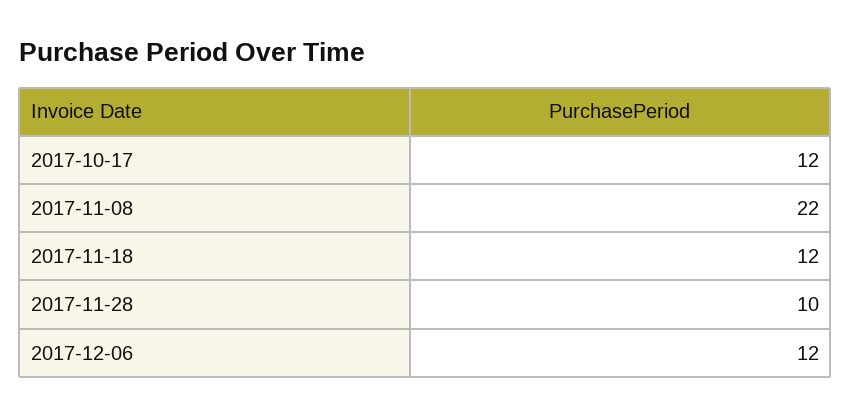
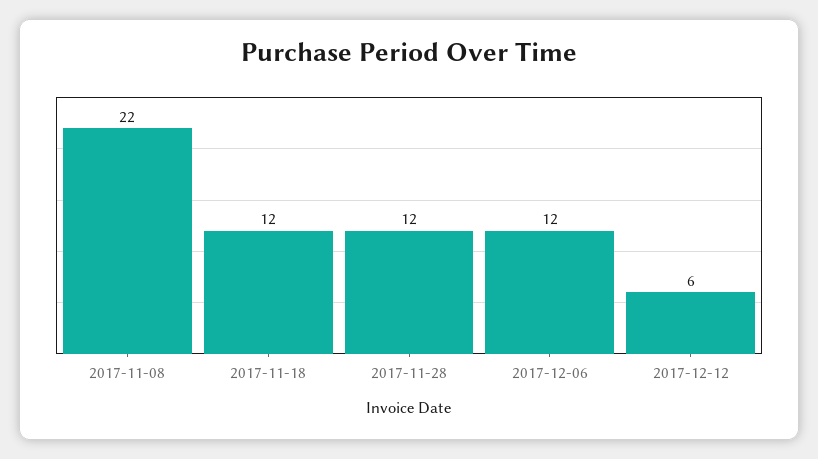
2017-10-17: 12 -> none
2017-11-28: 10 -> 12
2017-12-12: none -> 6

